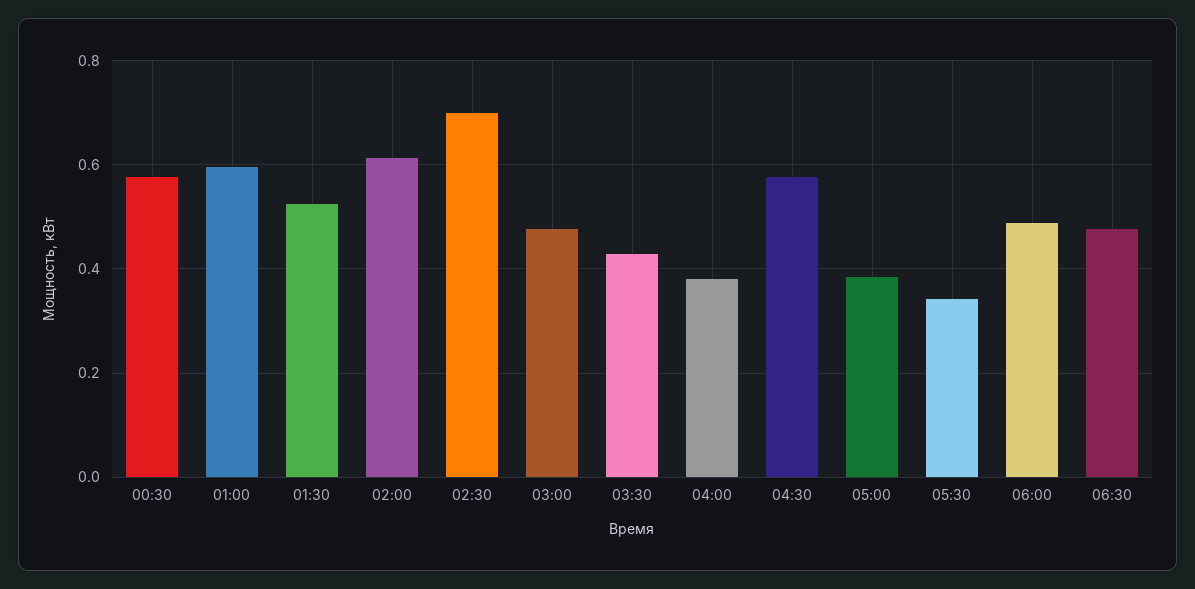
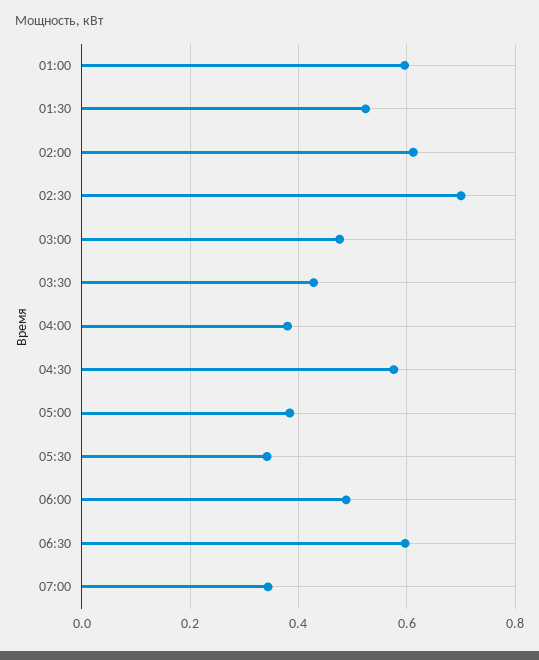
00:30: 0.58 -> none
06:30: 0.48 -> 0.6
07:00: none -> 0.34

